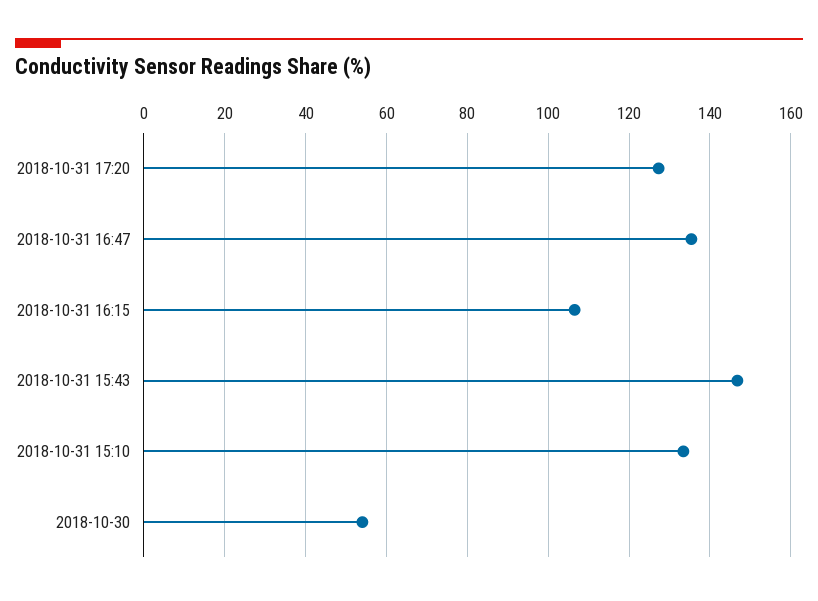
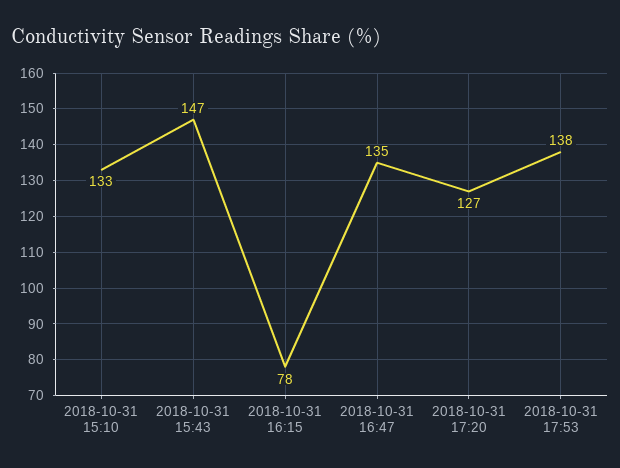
2018-10-31 16:15: 106 -> 78
2018-10-30: 54 -> none
2018-10-31 17:53: none -> 138

